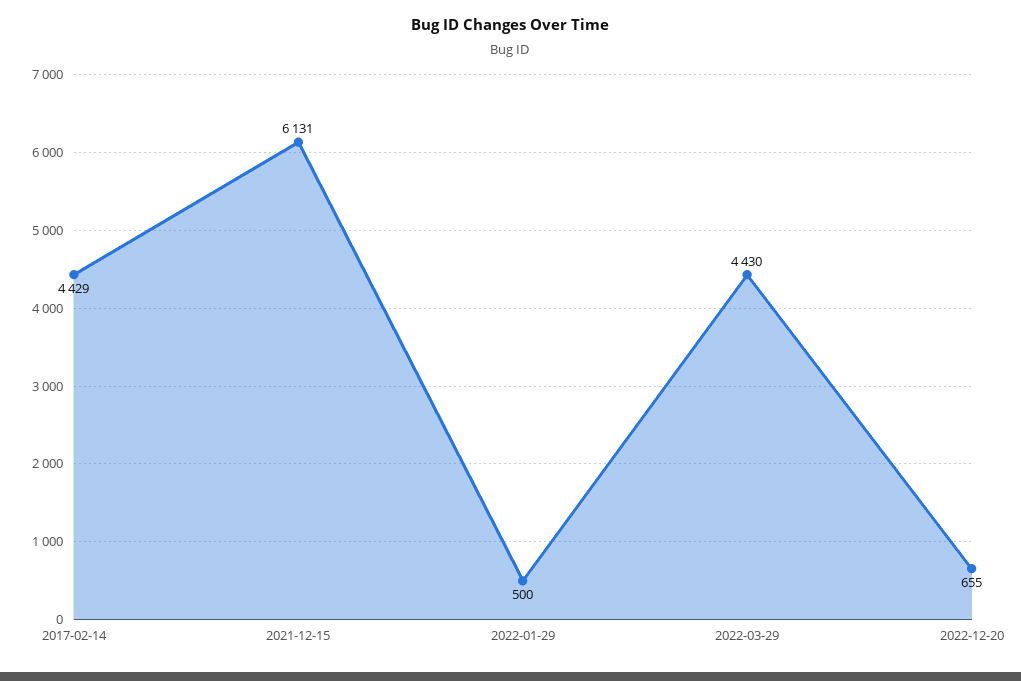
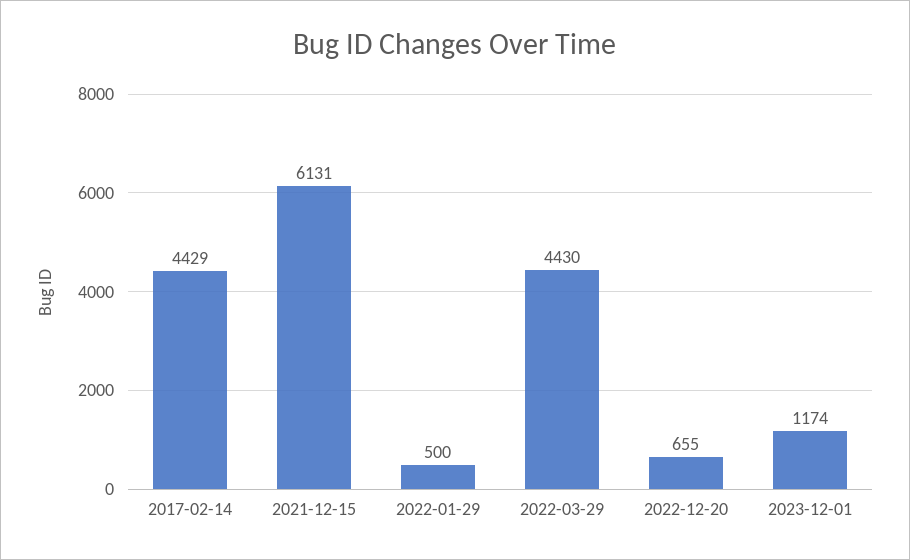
2023-12-01: none -> 1174

